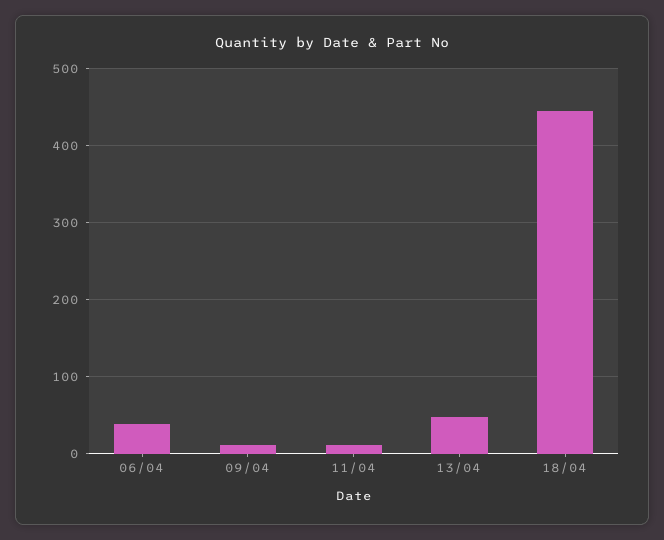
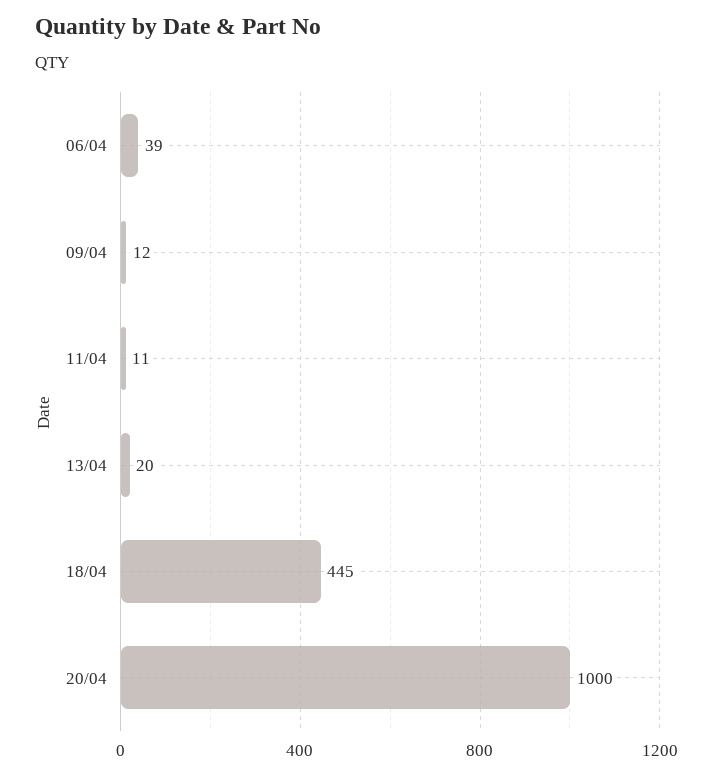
13/04: 50 -> 20
20/04: none -> 1000

